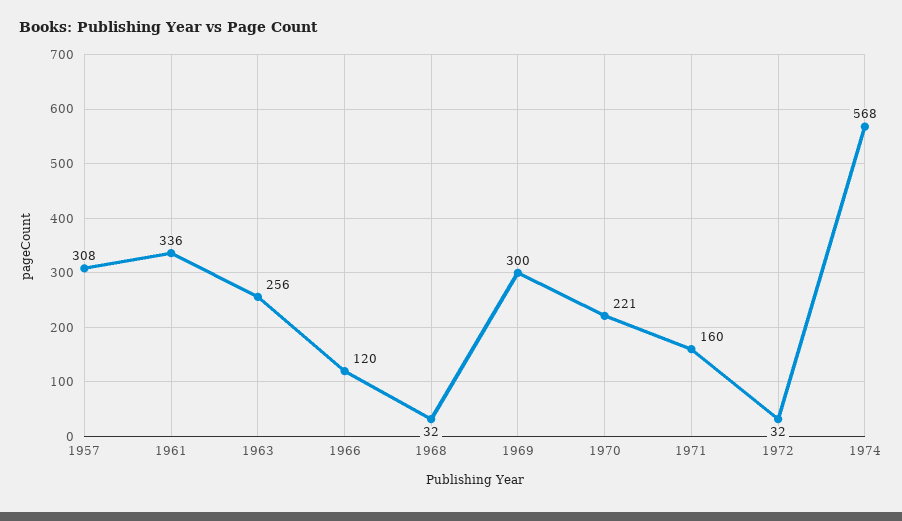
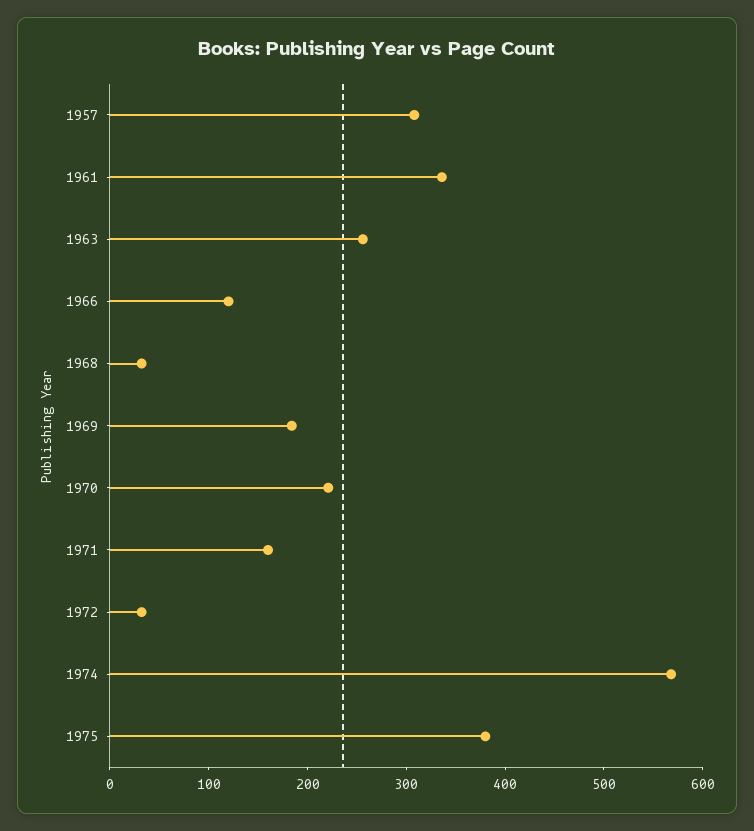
1969: 300 -> 180
1975: none -> 380

